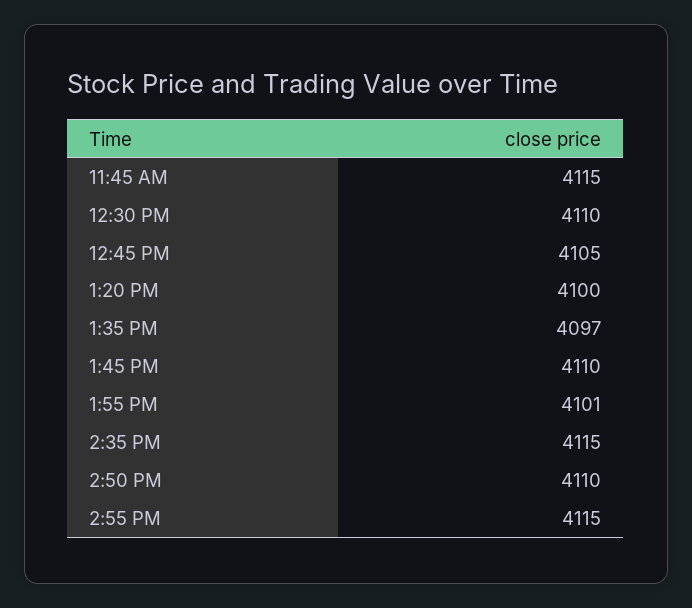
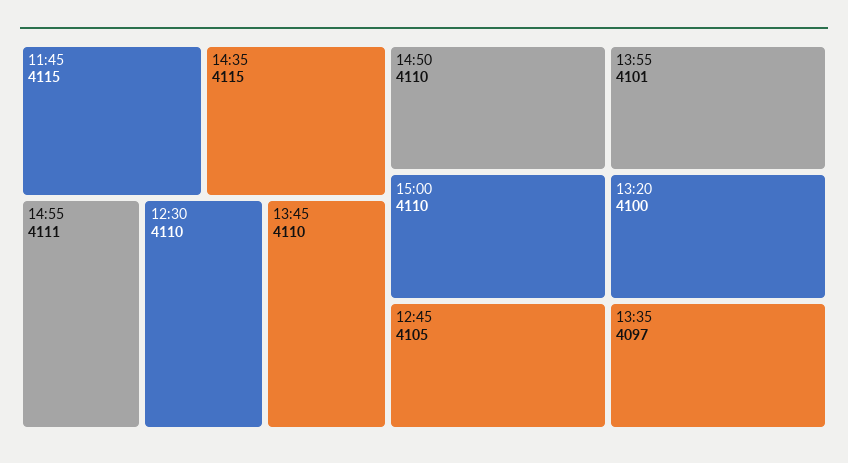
2:55 PM: 4115 -> 4111
15:00: none -> 4110

